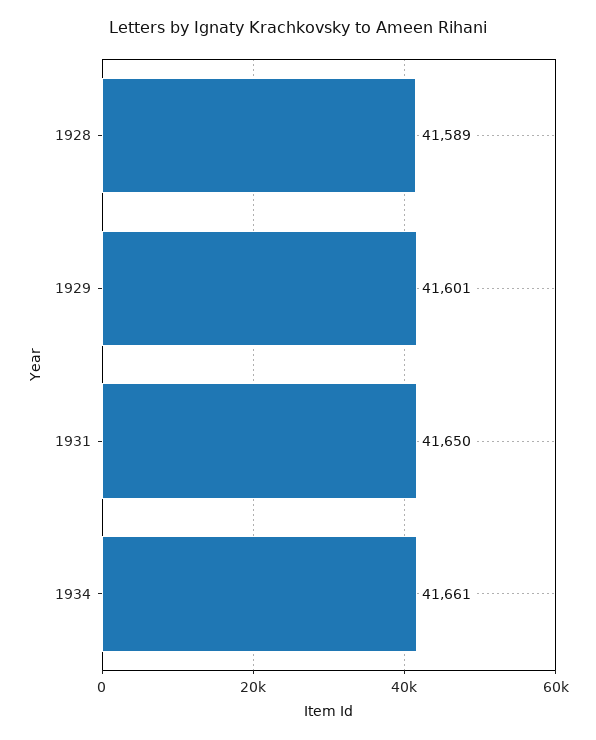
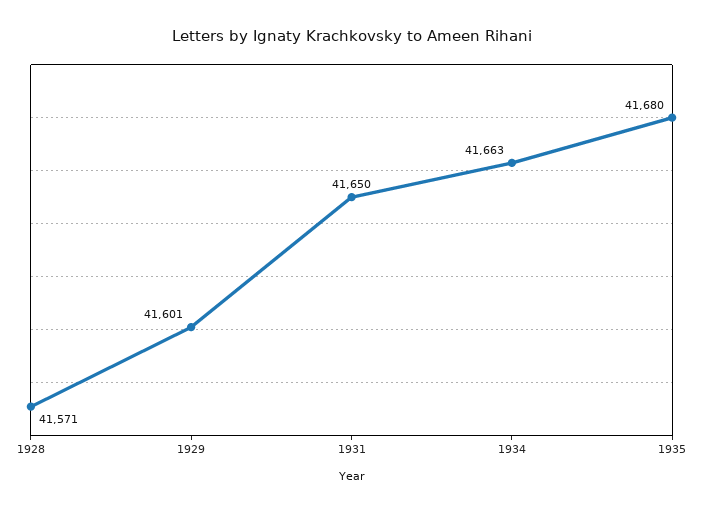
1928: 41589 -> 41571
1934: 41661 -> 41663
1935: none -> 41680

